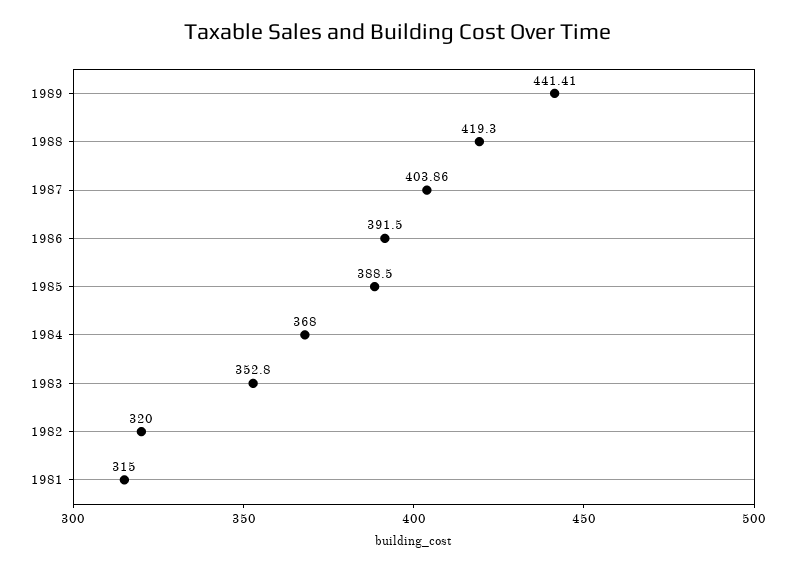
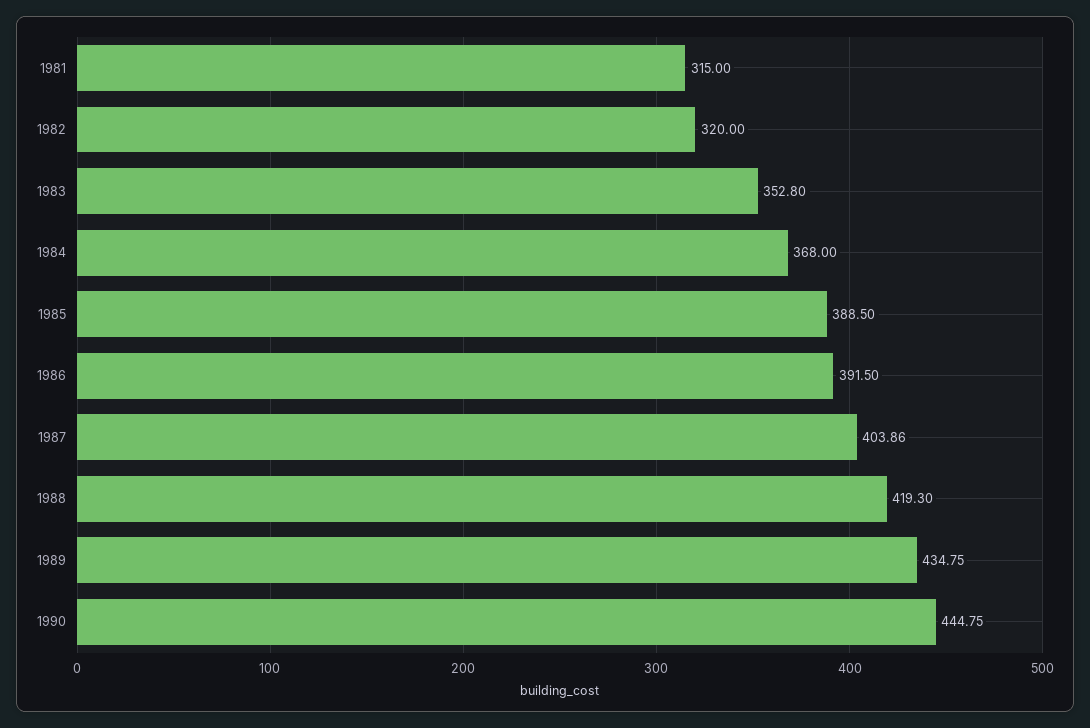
1989: 441.41 -> 434.75
1990: none -> 444.75

